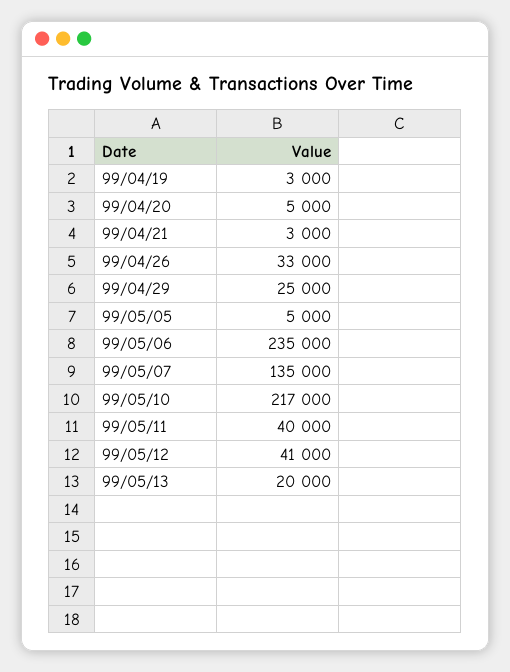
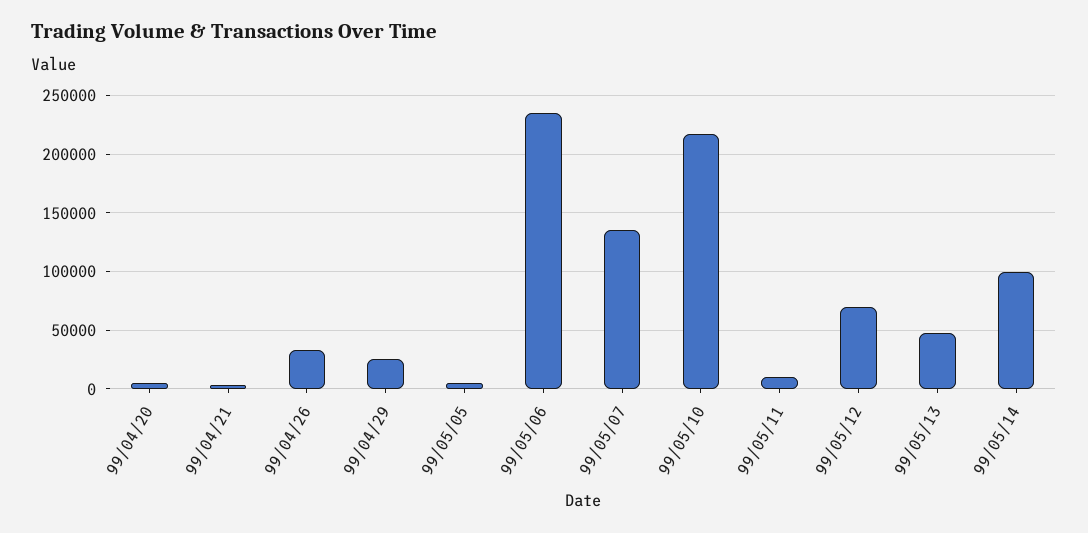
99/04/19: 3000 -> none
99/05/11: 40000 -> 10000
99/05/12: 41000 -> 70000
99/05/13: 20000 -> 50000
99/05/14: none -> 100000

